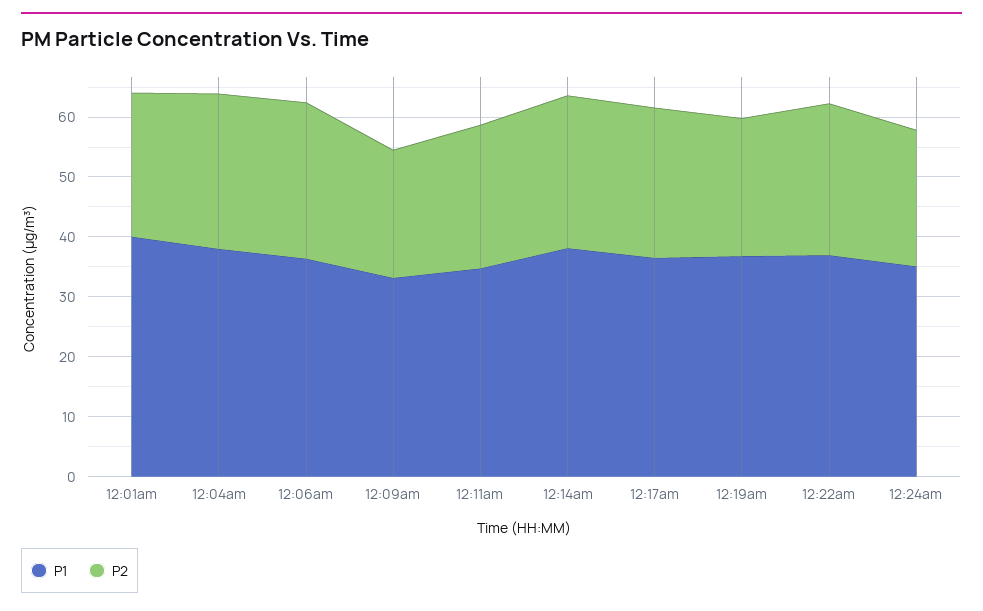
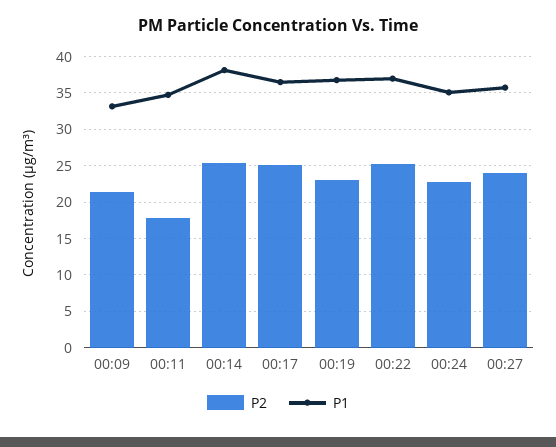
P1, 12:01am: 40 -> none
P2, 12:01am: 24 -> none
P1, 12:04am: 38 -> none
P2, 12:04am: 26 -> none
P1, 12:06am: 36 -> none
P2, 12:06am: 26 -> none
P2, 12:11am: 24 -> 18
P2, 00:27: none -> 24
P1, 00:27: none -> 36

